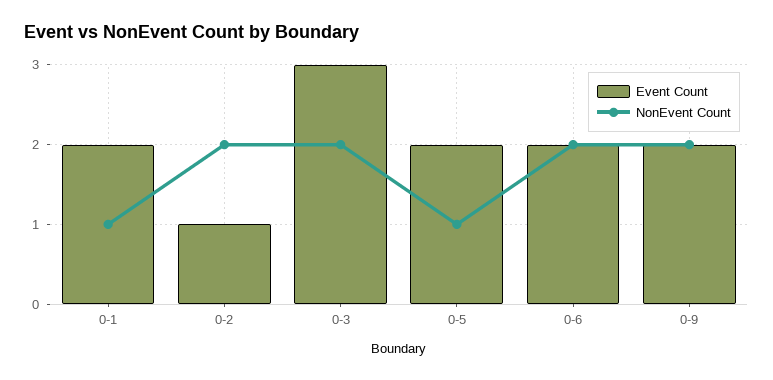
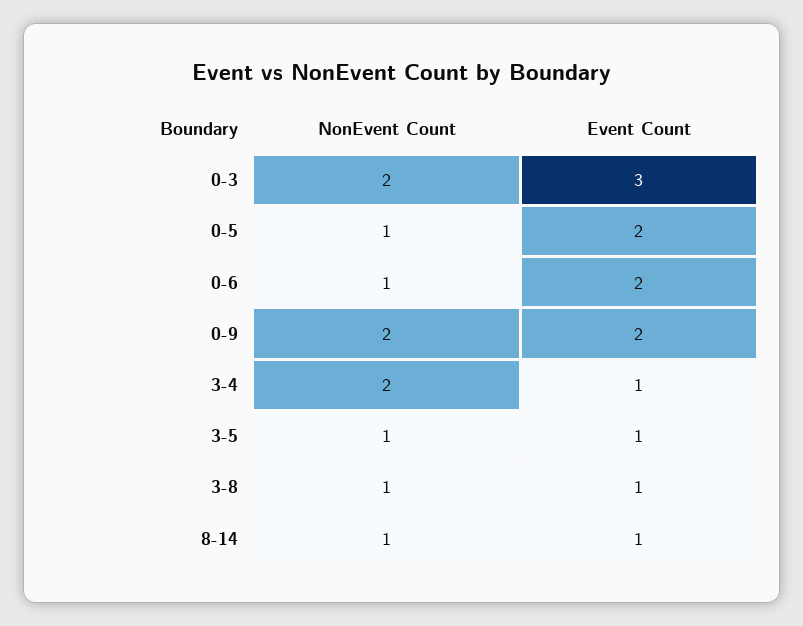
Event Count, 0-1: 2 -> none
NonEvent Count, 0-1: 1 -> none
Event Count, 0-2: 1 -> none
NonEvent Count, 0-2: 2 -> none
NonEvent Count, 0-6: 2 -> 1
NonEvent Count, 3-4: none -> 2
Event Count, 3-4: none -> 1
NonEvent Count, 3-5: none -> 1
Event Count, 3-5: none -> 1
NonEvent Count, 3-8: none -> 1
Event Count, 3-8: none -> 1
NonEvent Count, 8-14: none -> 1
Event Count, 8-14: none -> 1

